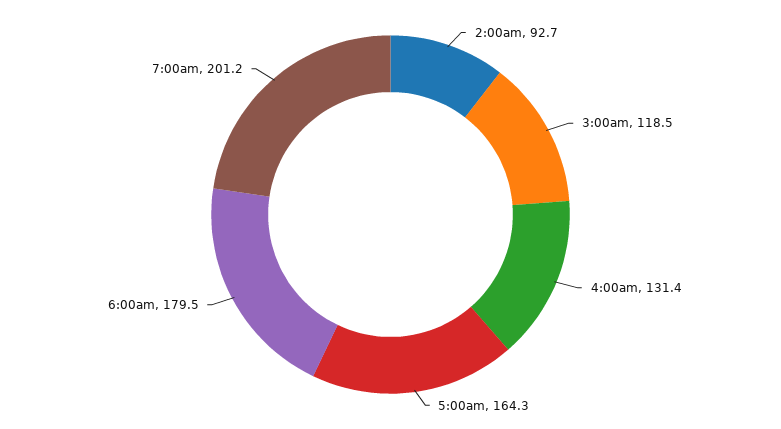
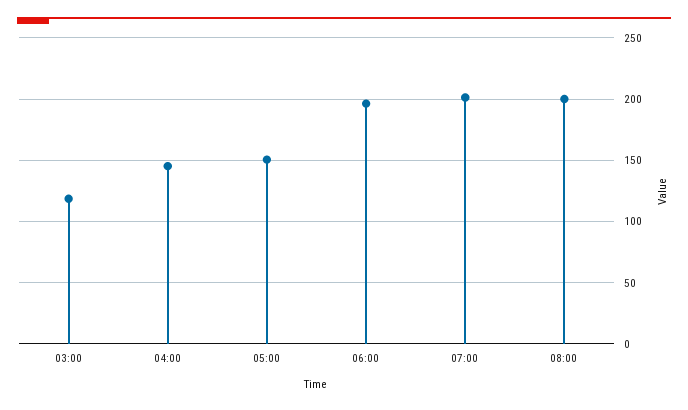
2:00am: 92.7 -> none
4:00am: 131.4 -> 145
5:00am: 164.3 -> 150
6:00am: 179.5 -> 195
08:00: none -> 200

